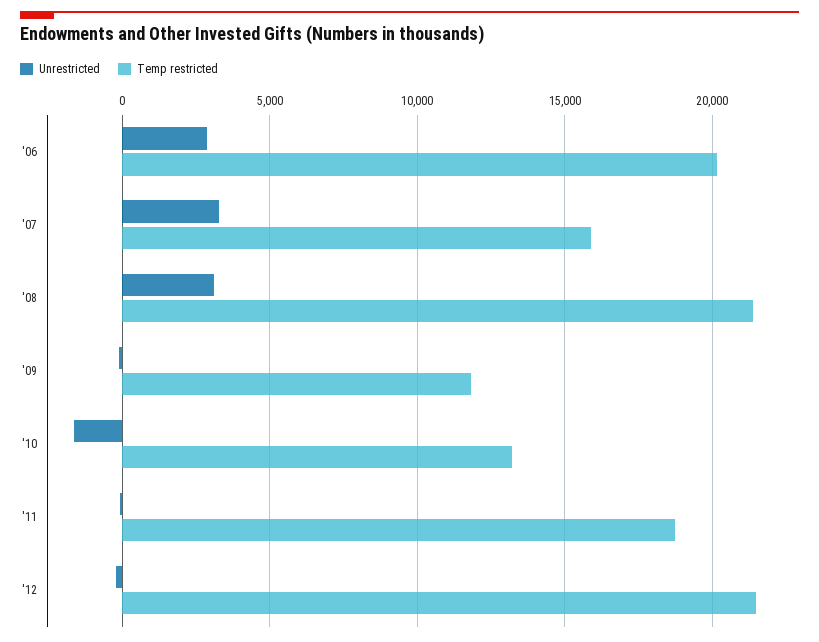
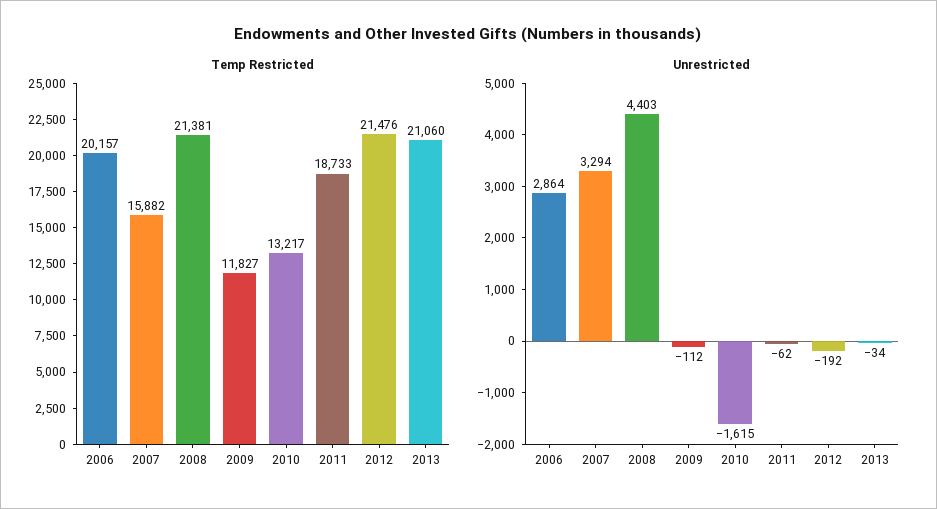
Unrestricted, '08: 3000 -> 4403
Temp restricted, 2013: none -> 21060
Unrestricted, 2013: none -> -34

